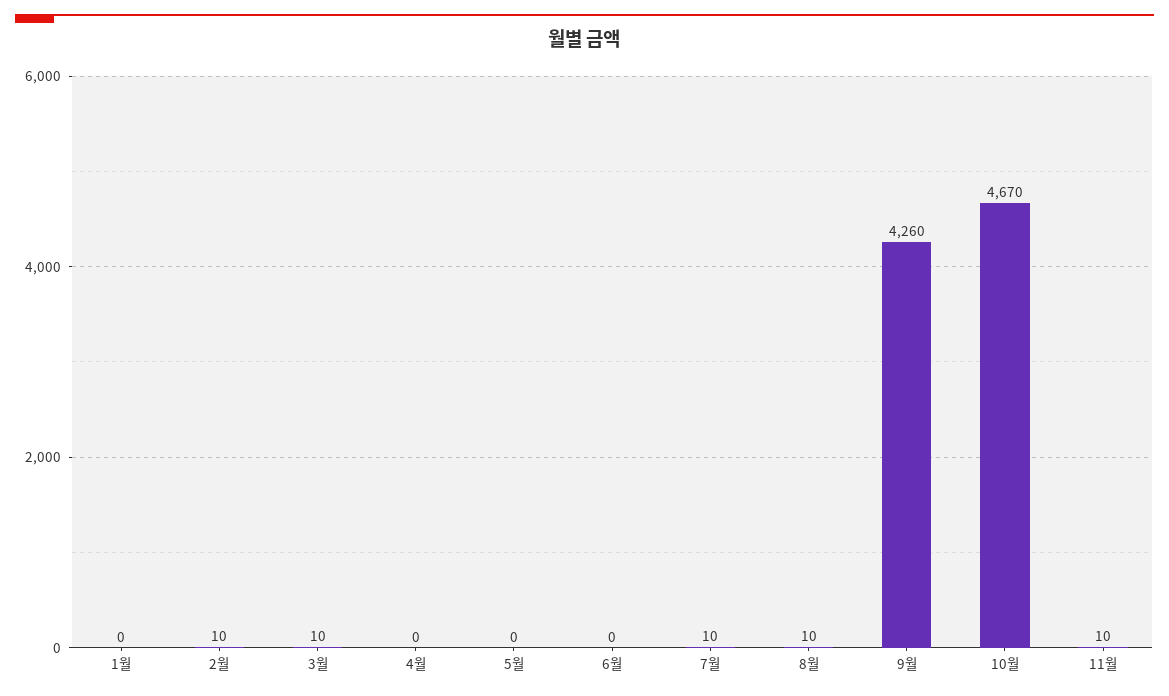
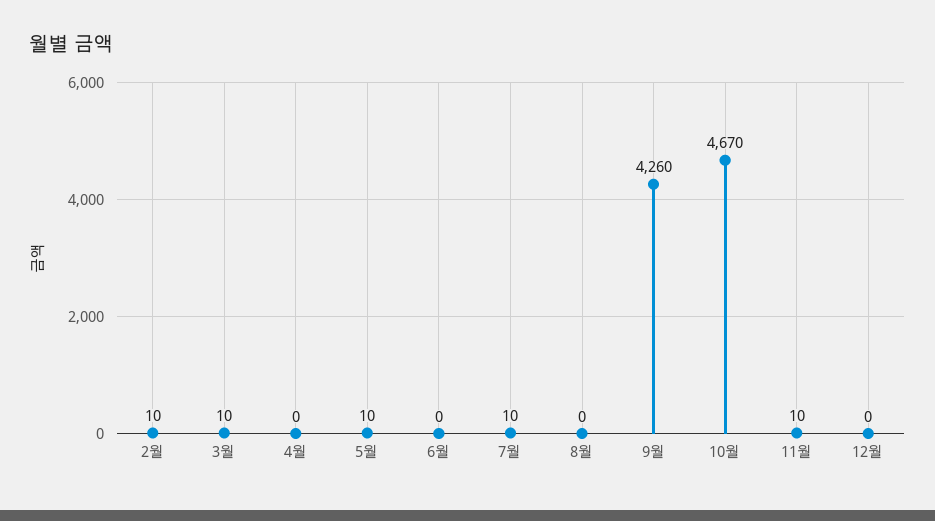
1월: 0 -> none
5월: 0 -> 10
8월: 10 -> 0
12월: none -> 0

